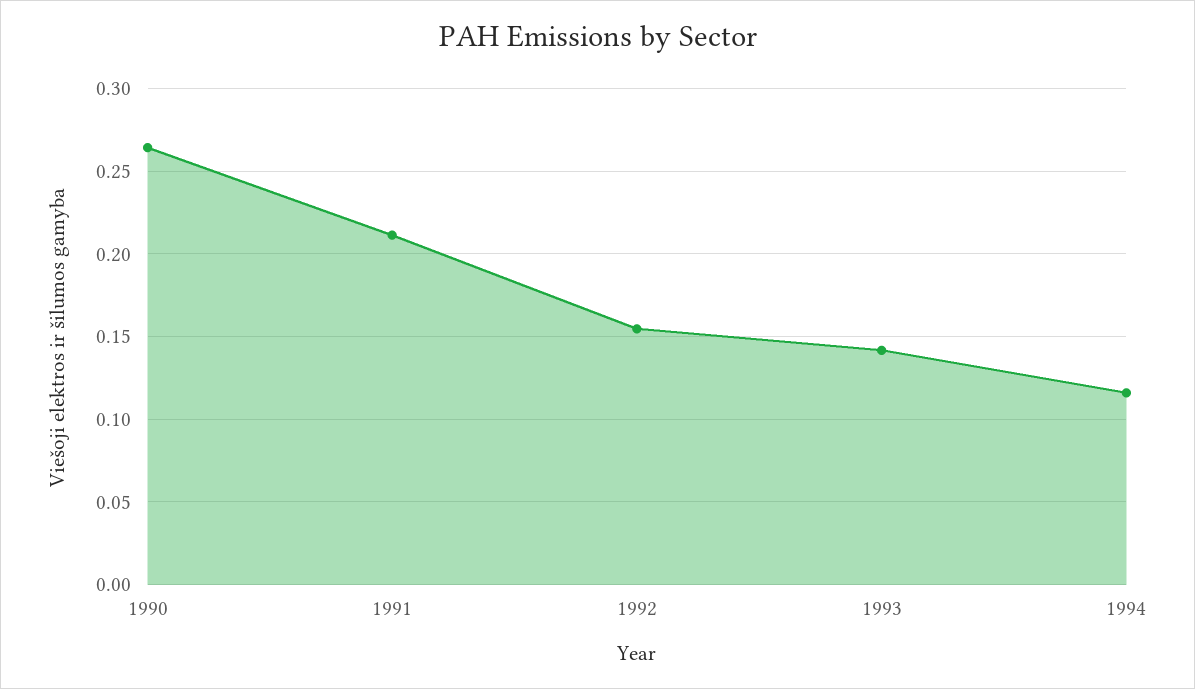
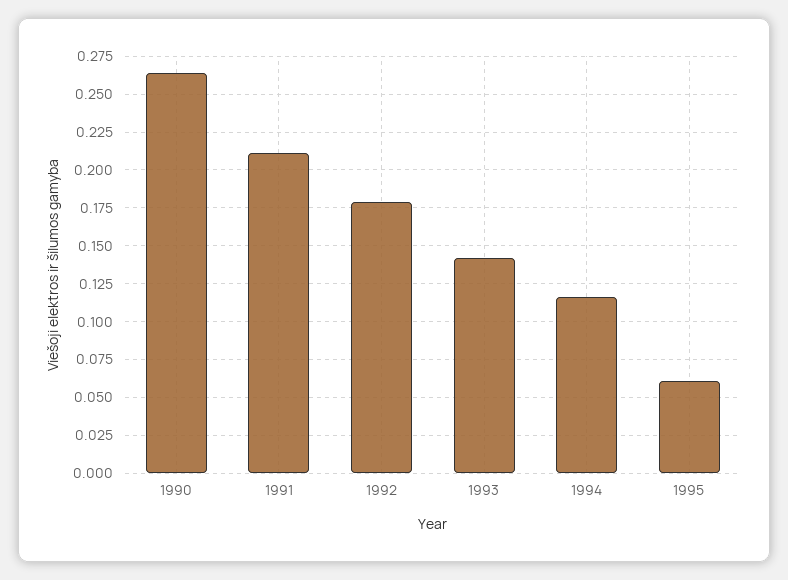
1992: 0.155 -> 0.18
1995: none -> 0.06

